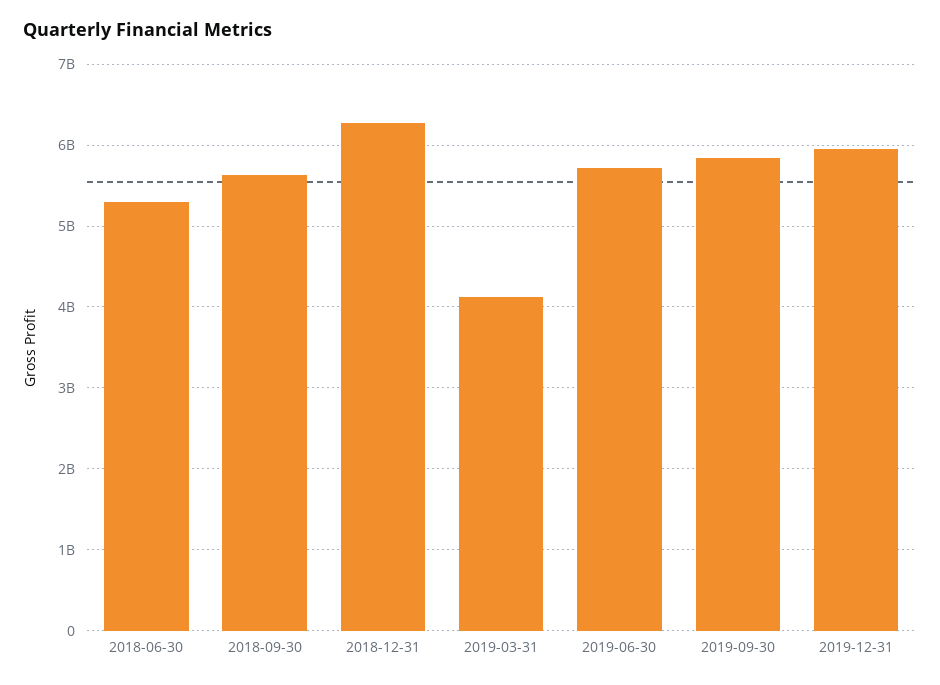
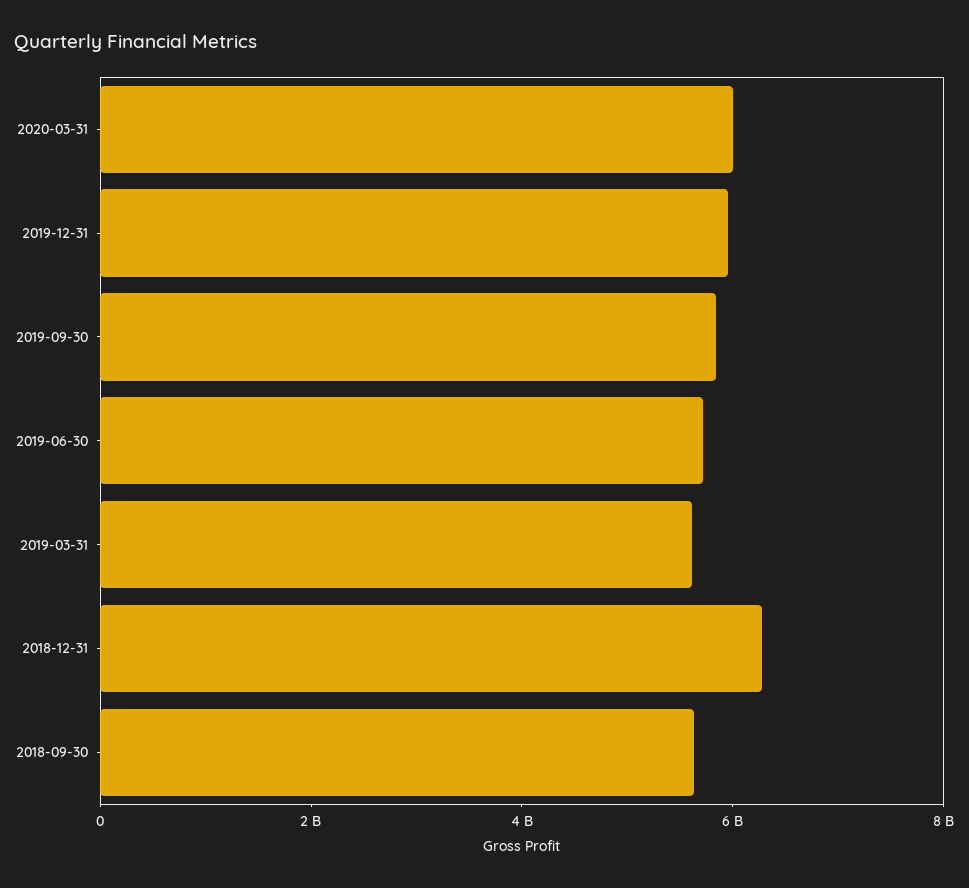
2018-06-30: 5300000000 -> none
2019-03-31: 4100000000 -> 5500000000
2020-03-31: none -> 6000000000

